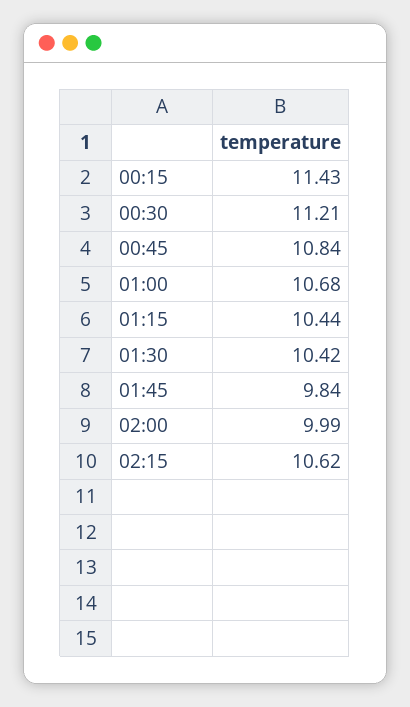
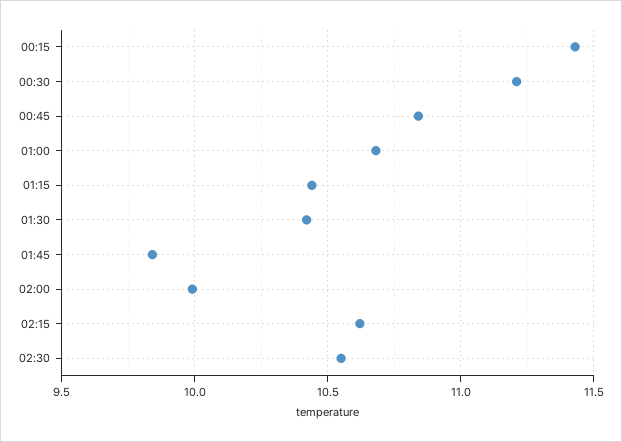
02:30: none -> 10.55

